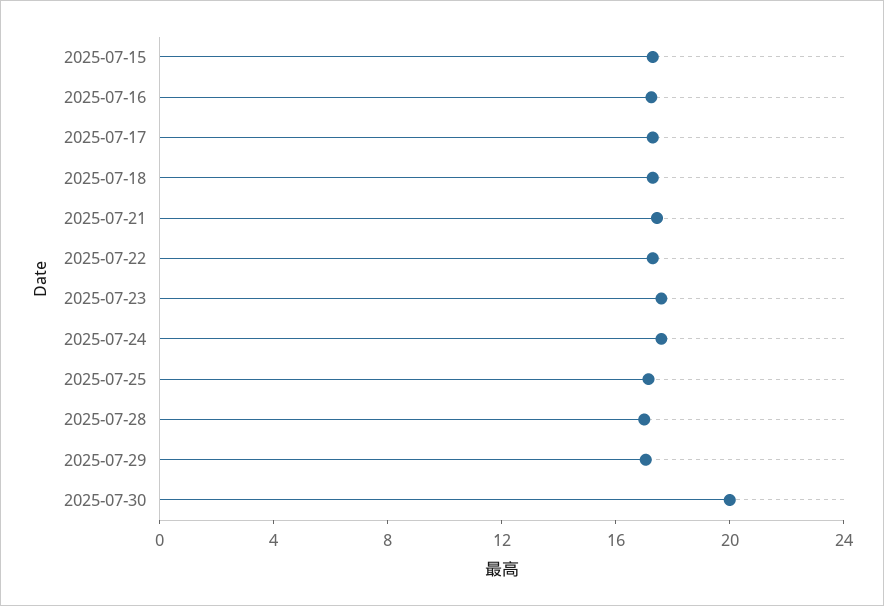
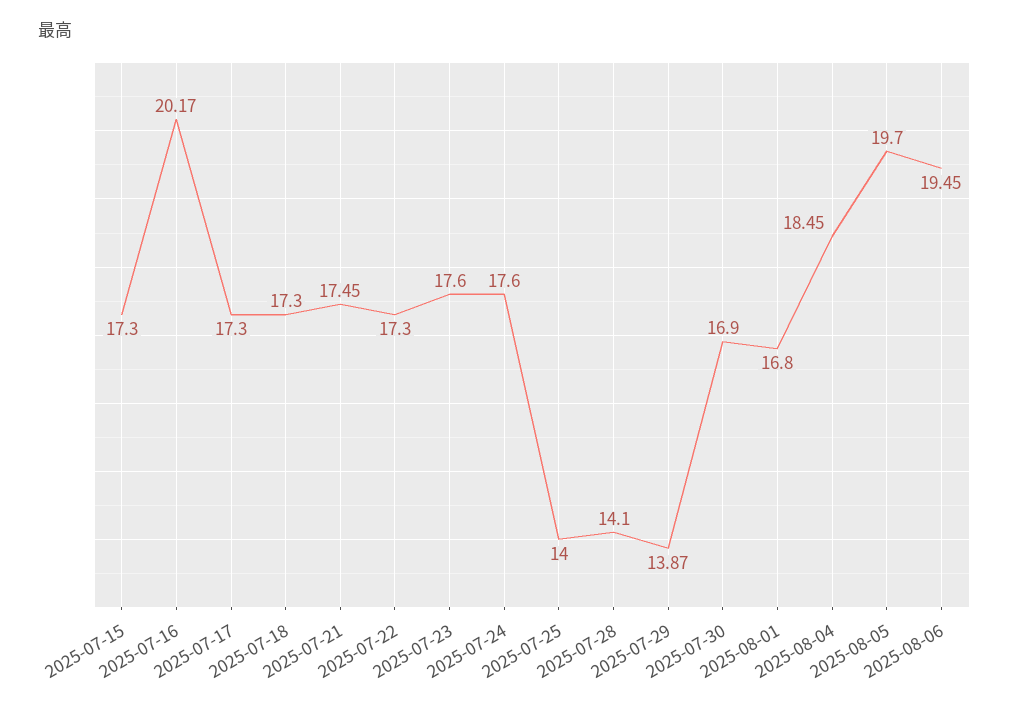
2025-07-16: 17 -> 20.17
2025-07-25: 17 -> 14
2025-07-28: 17 -> 14.1
2025-07-29: 17 -> 13.87
2025-07-30: 20 -> 16.9
2025-08-01: none -> 16.8
2025-08-04: none -> 18.45
2025-08-05: none -> 19.7
2025-08-06: none -> 19.45

